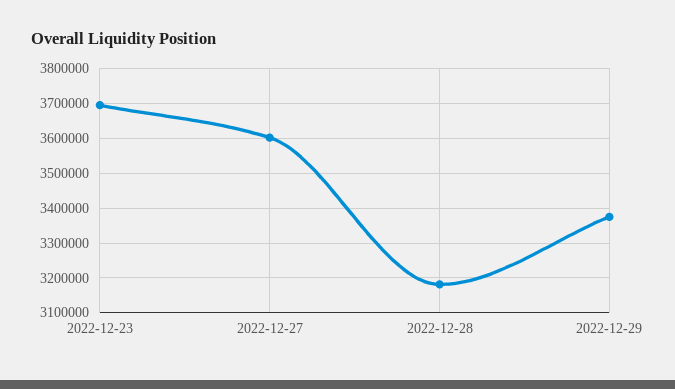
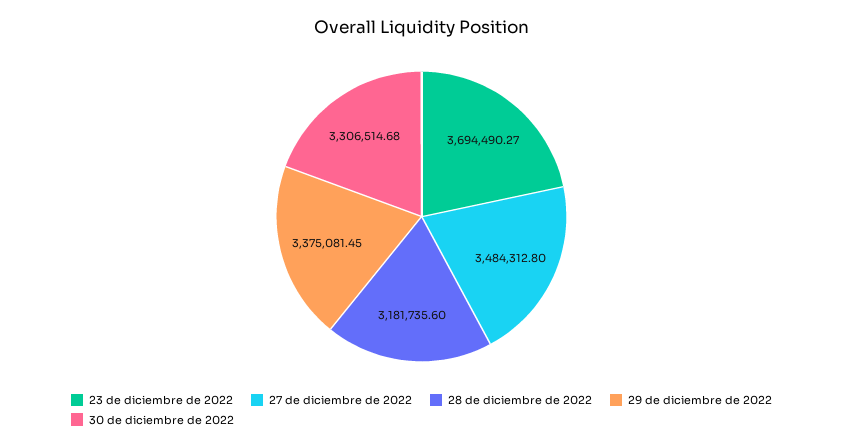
2022-12-27: 3600000 -> 3484312.8
30 de diciembre de 2022: none -> 3306514.68

